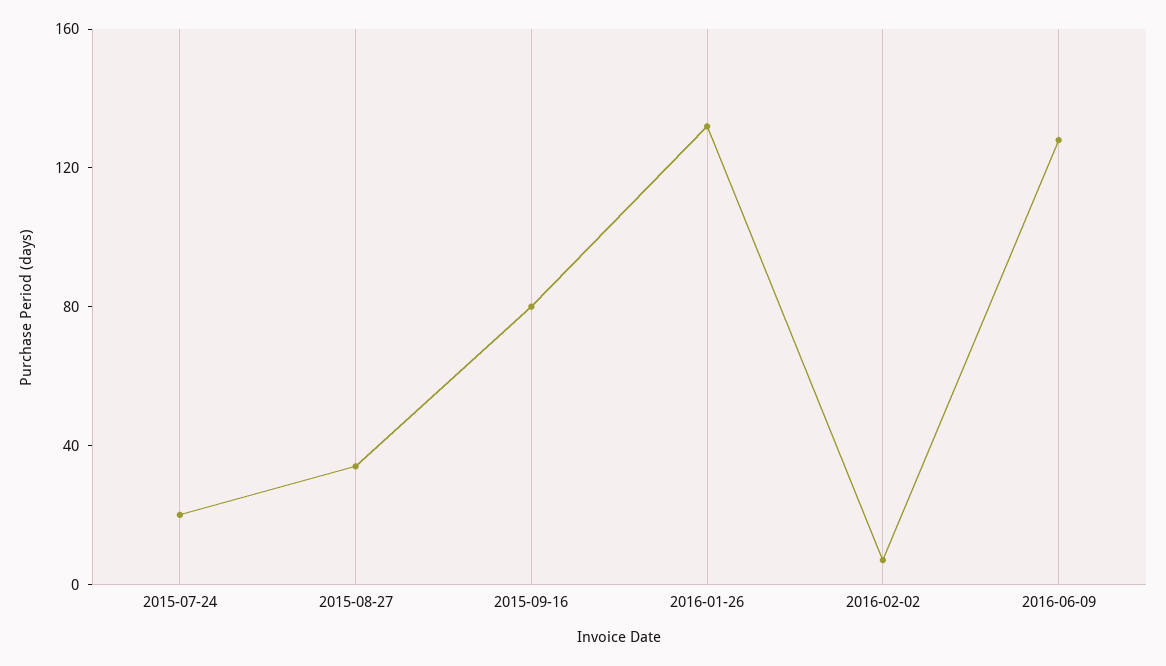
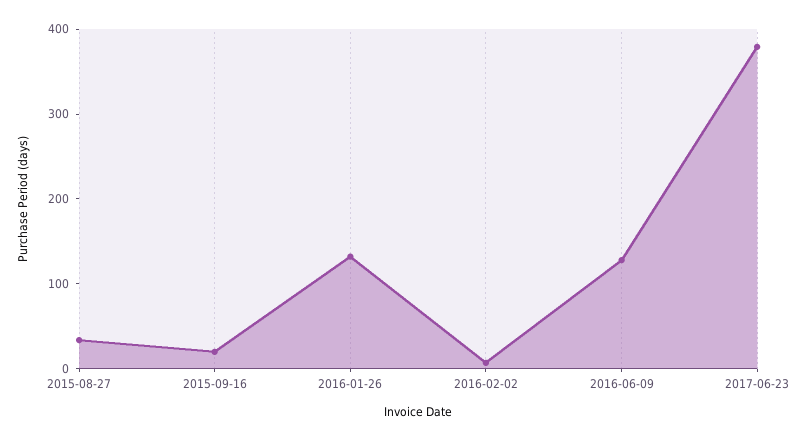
2015-07-24: 20 -> none
2015-09-16: 80 -> 20
2017-06-23: none -> 380

